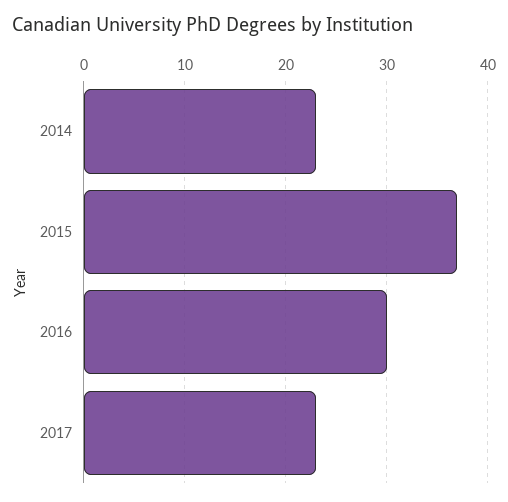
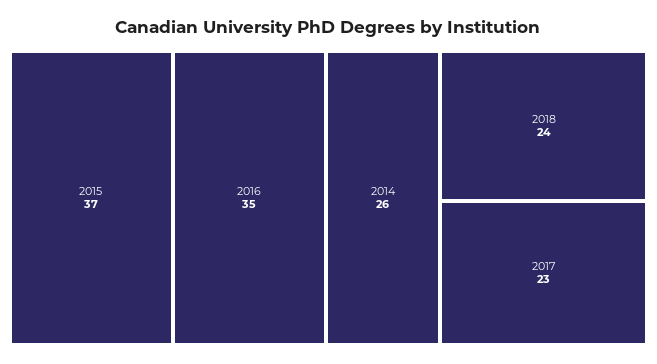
2014: 23 -> 26
2016: 30 -> 35
2018: none -> 24

